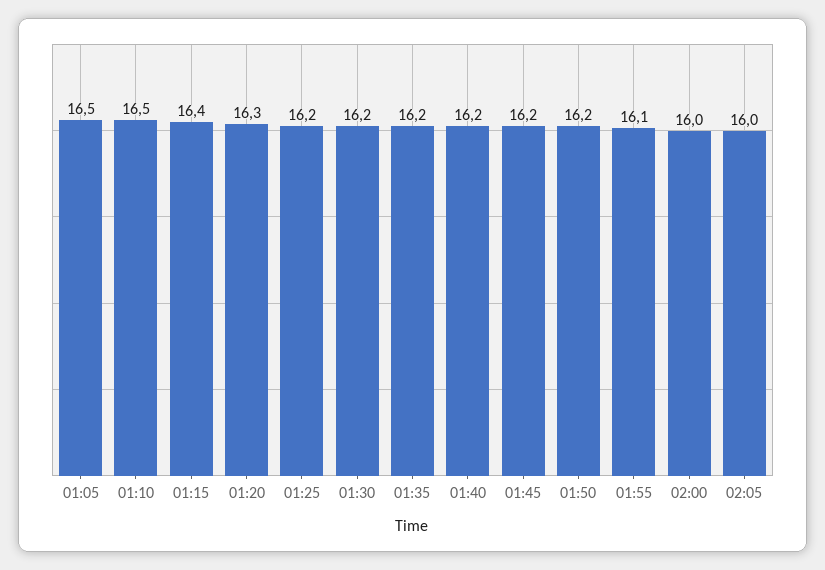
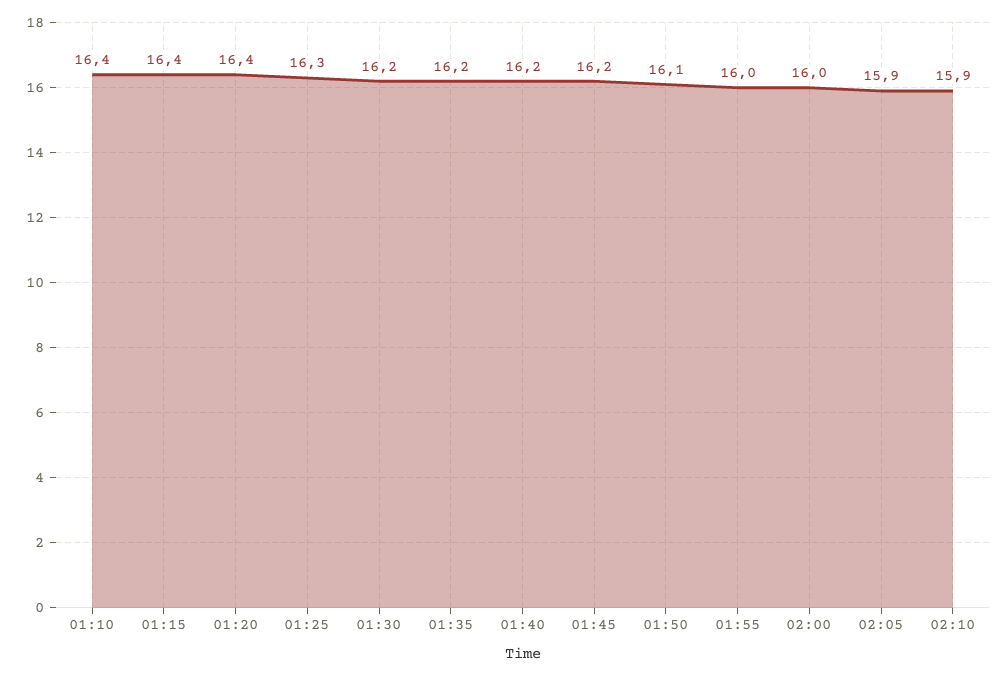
01:05: 16.5 -> none
01:10: 16.5 -> 16.4
01:20: 16.3 -> 16.4
01:25: 16.2 -> 16.3
01:50: 16.2 -> 16.1
01:55: 16.1 -> 16
02:05: 16 -> 15.9
02:10: none -> 15.9

